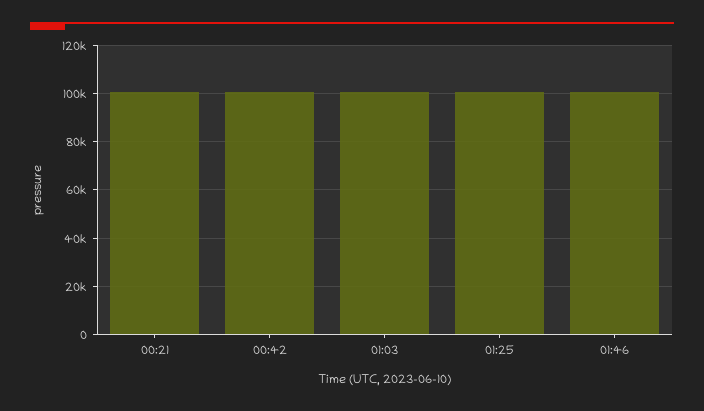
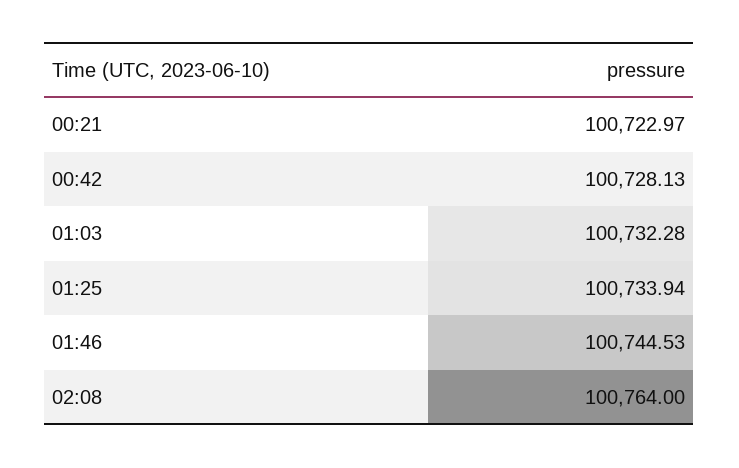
02:08: none -> 100764

